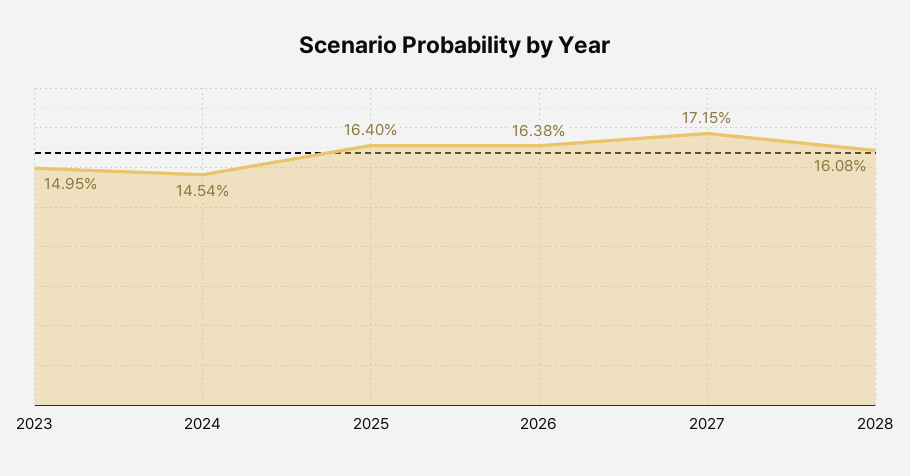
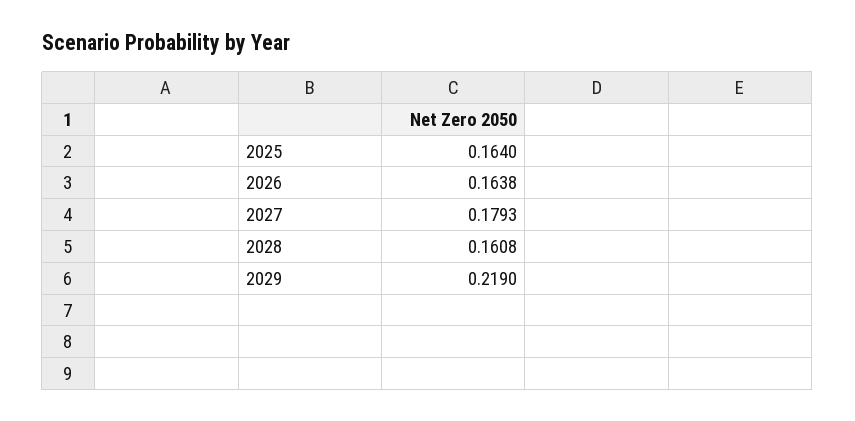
2023: 0.1495 -> none
2024: 0.1454 -> none
2027: 0.1715 -> 0.1793
2029: none -> 0.219

